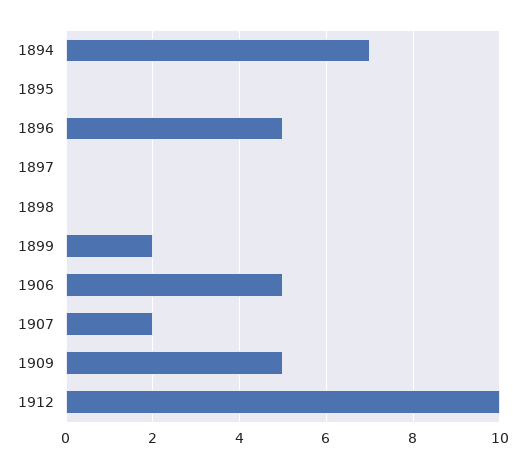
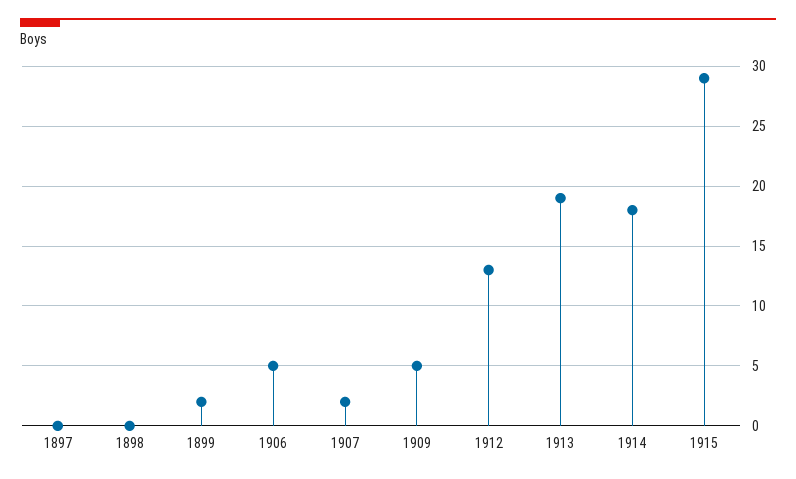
1894: 7 -> none
1895: 0 -> none
1896: 5 -> none
1912: 10 -> 13
1913: none -> 19
1914: none -> 18
1915: none -> 29

